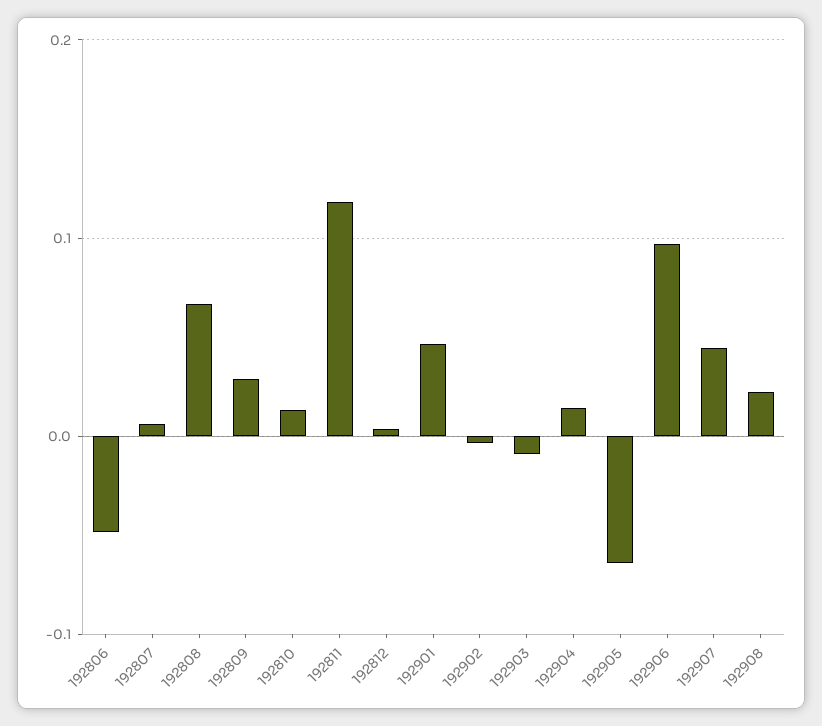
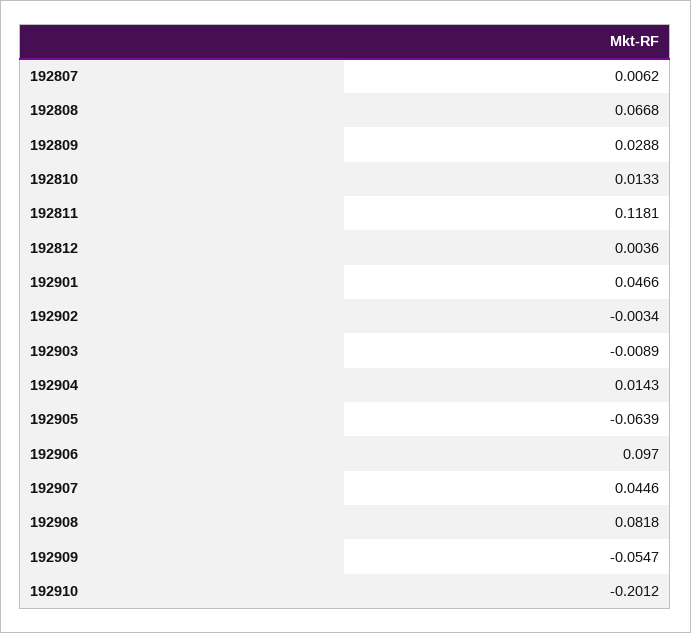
192806: -0.05 -> none
192908: 0.02 -> 0.0818
192909: none -> -0.0547
192910: none -> -0.2012

